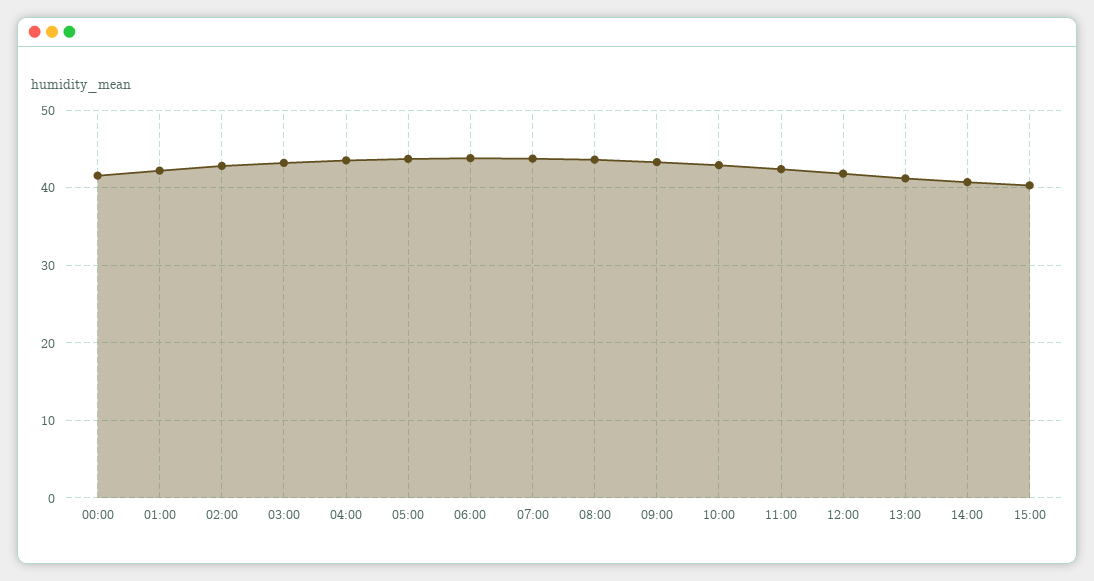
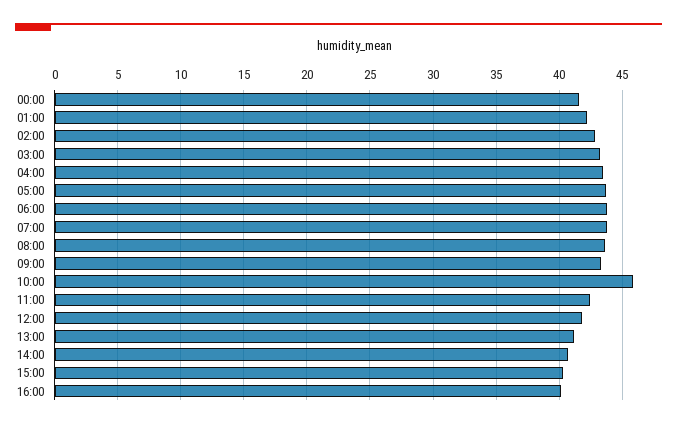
10:00: 43 -> 46
16:00: none -> 40

